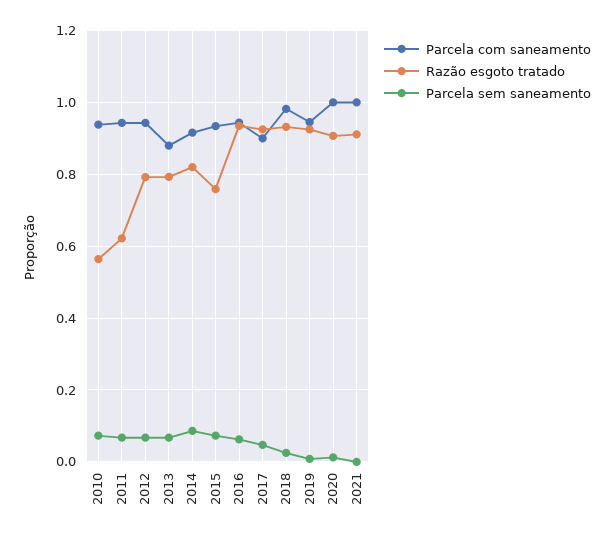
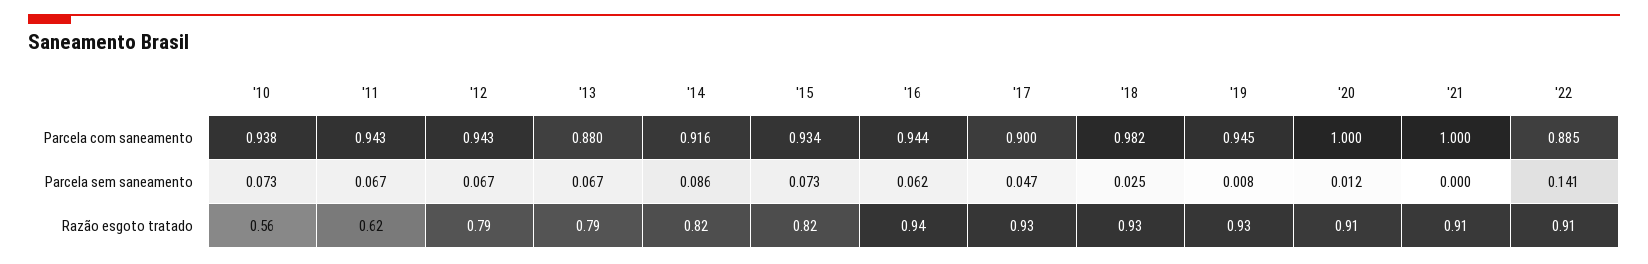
Razão esgoto tratado, 2015: 0.76 -> 0.82
Parcela com saneamento, '22: none -> 0.885
Parcela sem saneamento, '22: none -> 0.141
Razão esgoto tratado, '22: none -> 0.91

